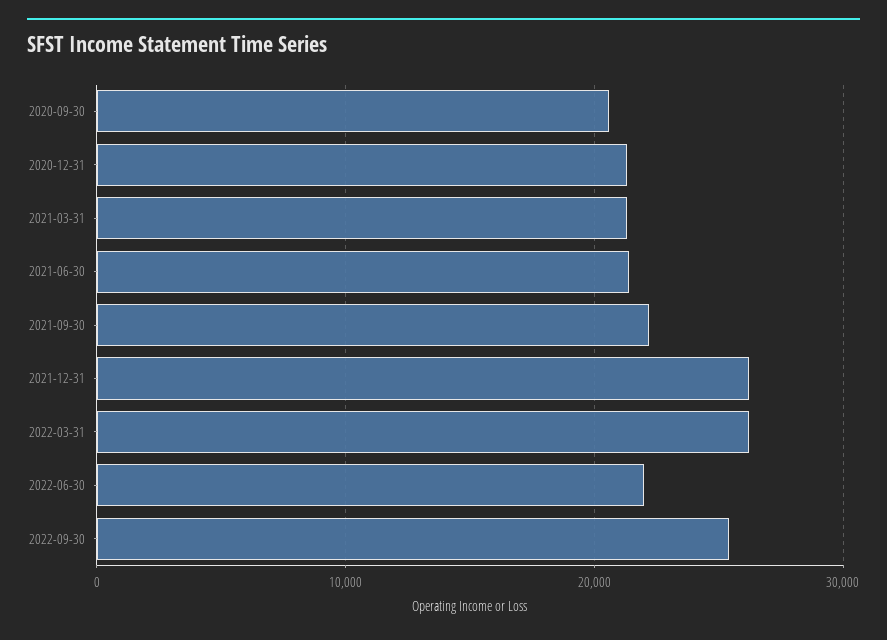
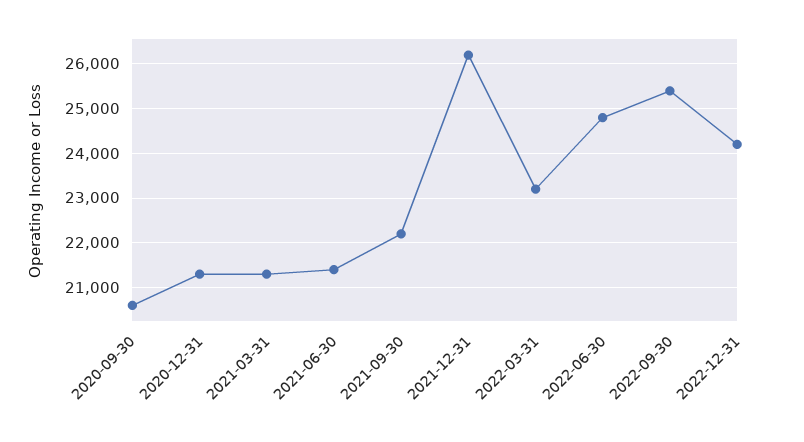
2022-03-31: 26000 -> 23200
2022-06-30: 22000 -> 24800
2022-12-31: none -> 24200

